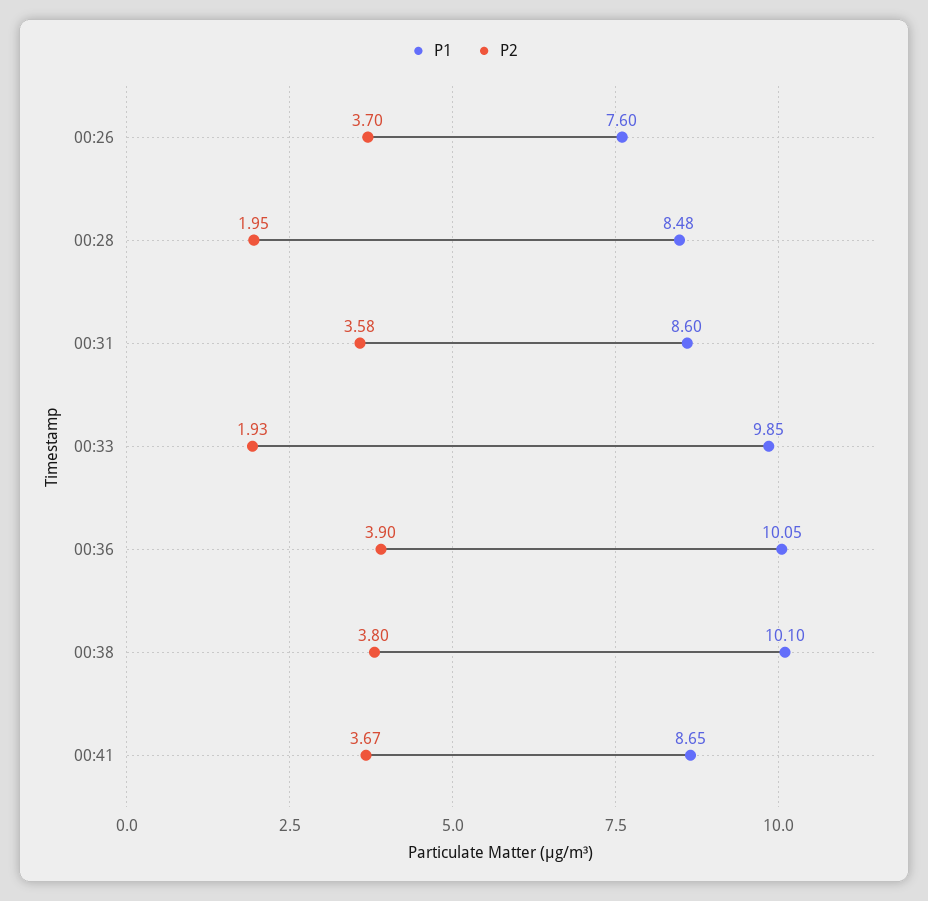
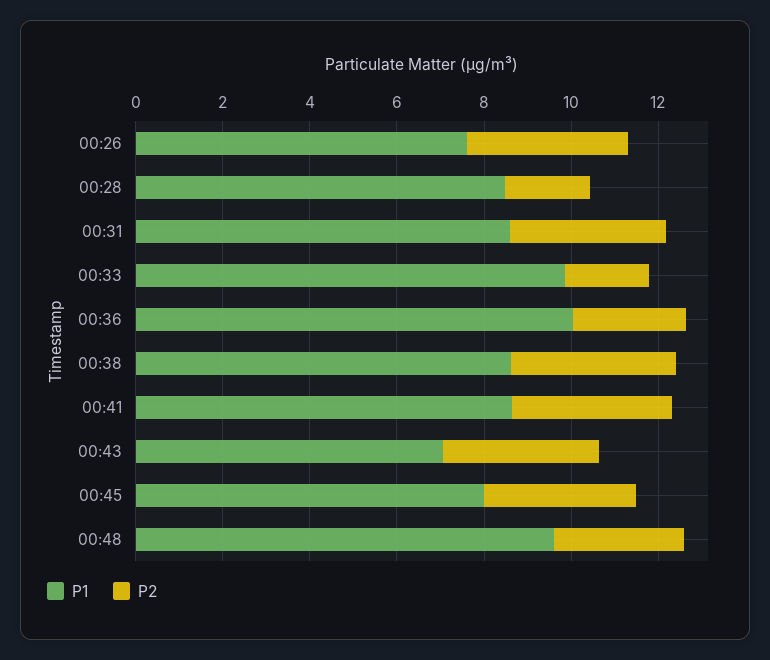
P2, 00:36: 3.9 -> 2.5
P1, 00:38: 10.1 -> 8.5
P1, 00:43: none -> 7
P2, 00:43: none -> 3.5
P1, 00:45: none -> 8
P2, 00:45: none -> 3.5
P1, 00:48: none -> 9.5
P2, 00:48: none -> 3

